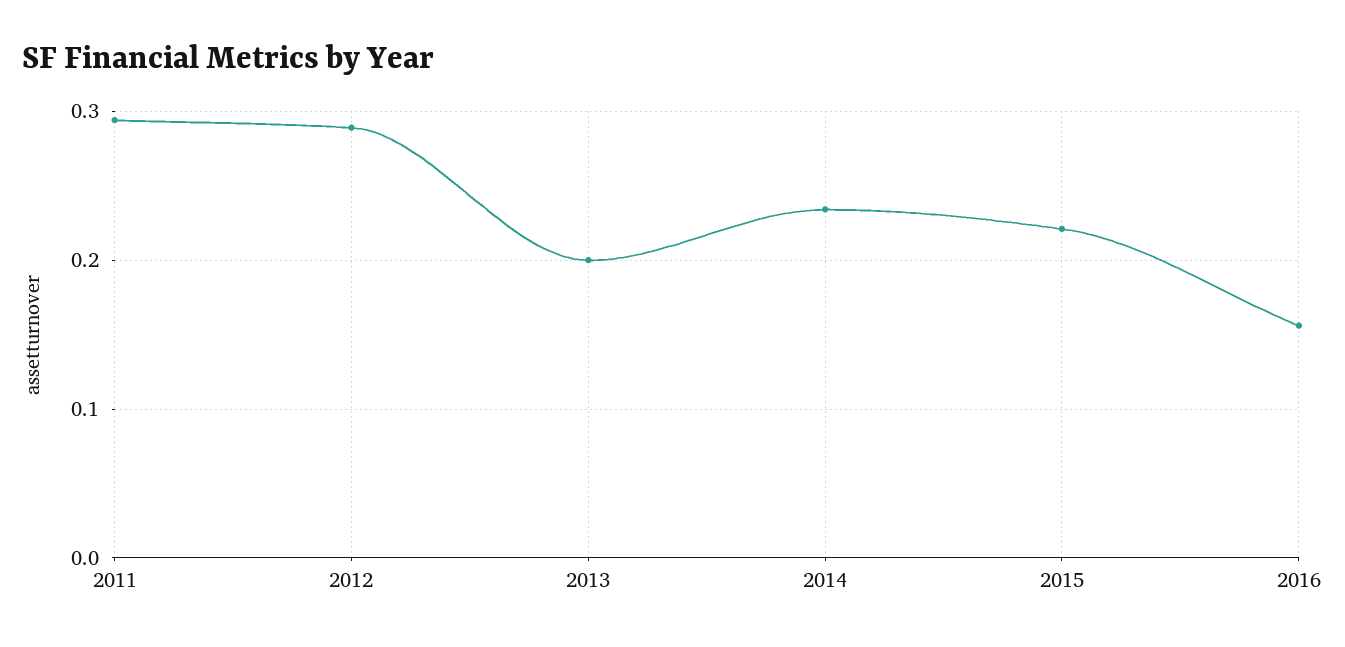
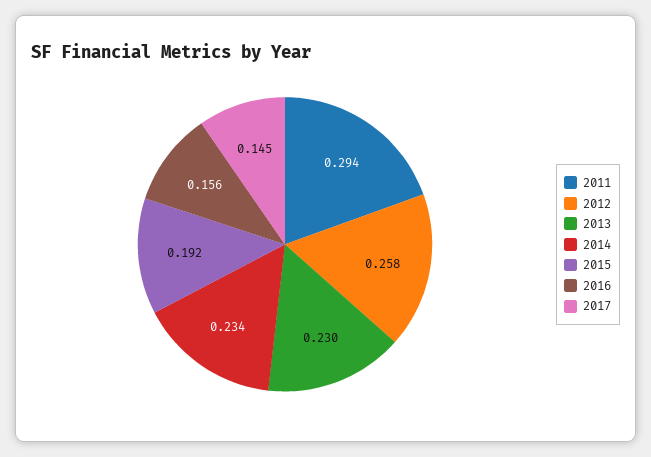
2012: 0.29 -> 0.258
2013: 0.2 -> 0.23
2015: 0.22 -> 0.192
2017: none -> 0.145

